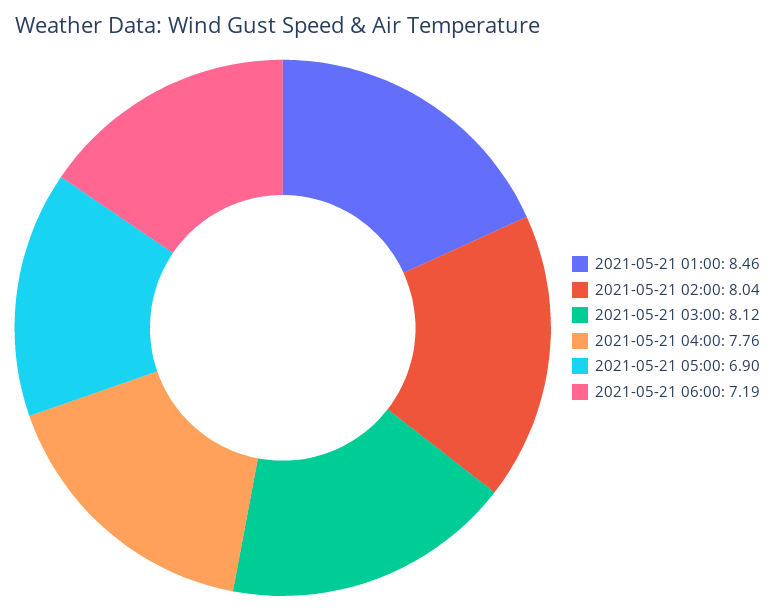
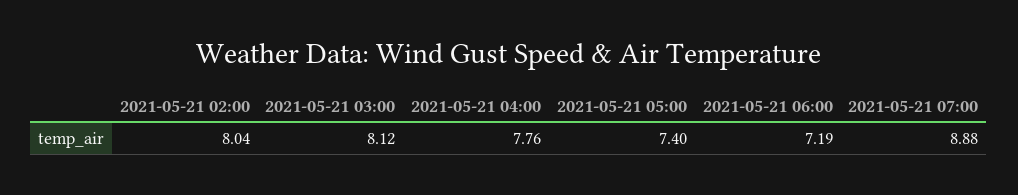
2021-05-21 01:00: 8.46 -> none
2021-05-21 05:00: 6.9 -> 7.4
2021-05-21 07:00: none -> 8.88

